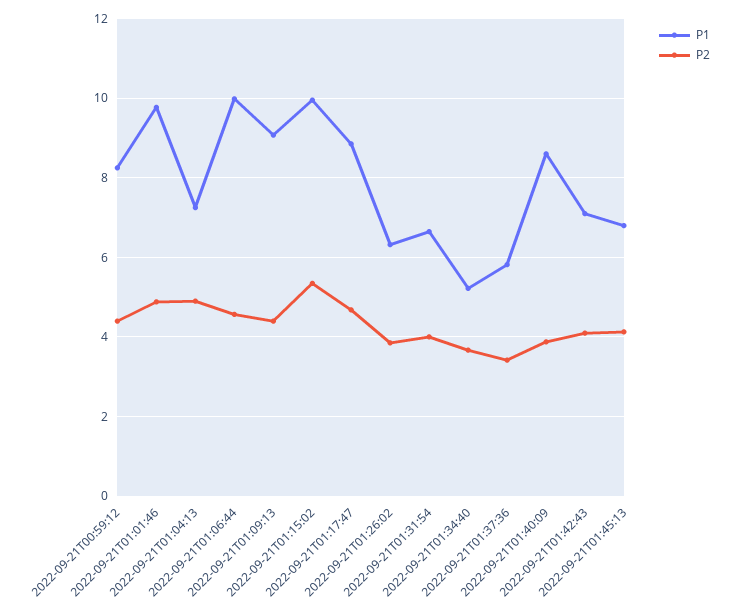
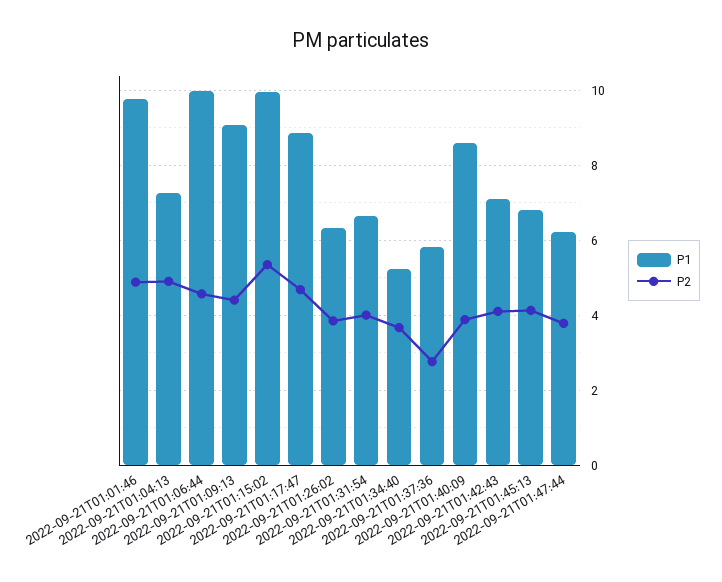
P1, 2022-09-21T00:59:12: 8.2 -> none
P2, 2022-09-21T00:59:12: 4.4 -> none
P2, 2022-09-21T01:37:36: 3.4 -> 2.8
P1, 2022-09-21T01:47:44: none -> 6.2
P2, 2022-09-21T01:47:44: none -> 3.8

